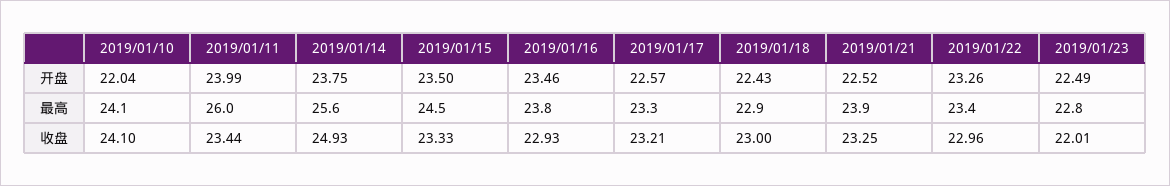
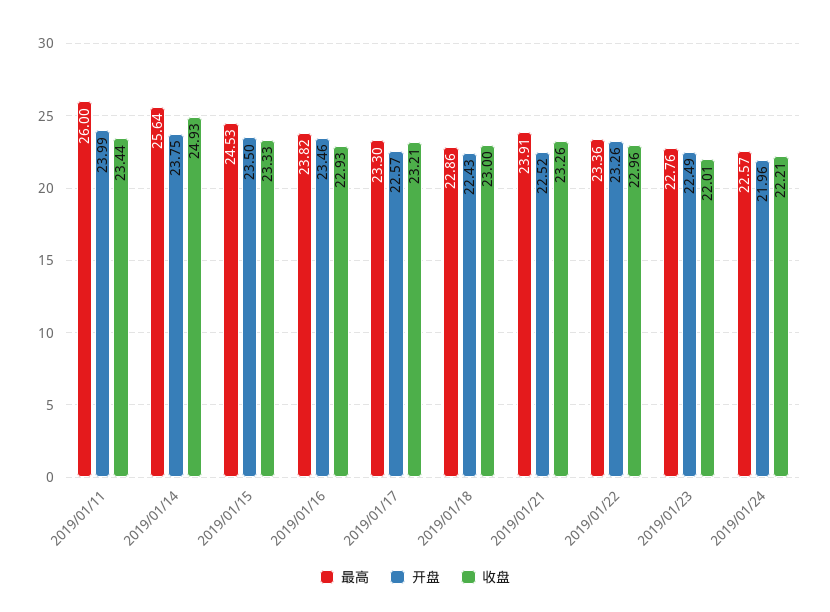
开盘, 2019/01/10: 22.04 -> none
最高, 2019/01/10: 24.1 -> none
收盘, 2019/01/10: 24.1 -> none
收盘, 2019/01/21: 23.25 -> 23.26
最高, 2019/01/24: none -> 22.57
开盘, 2019/01/24: none -> 21.96
收盘, 2019/01/24: none -> 22.21

